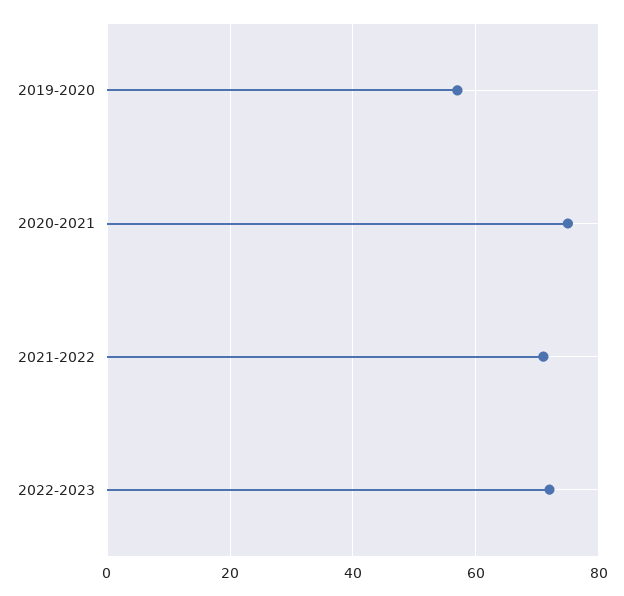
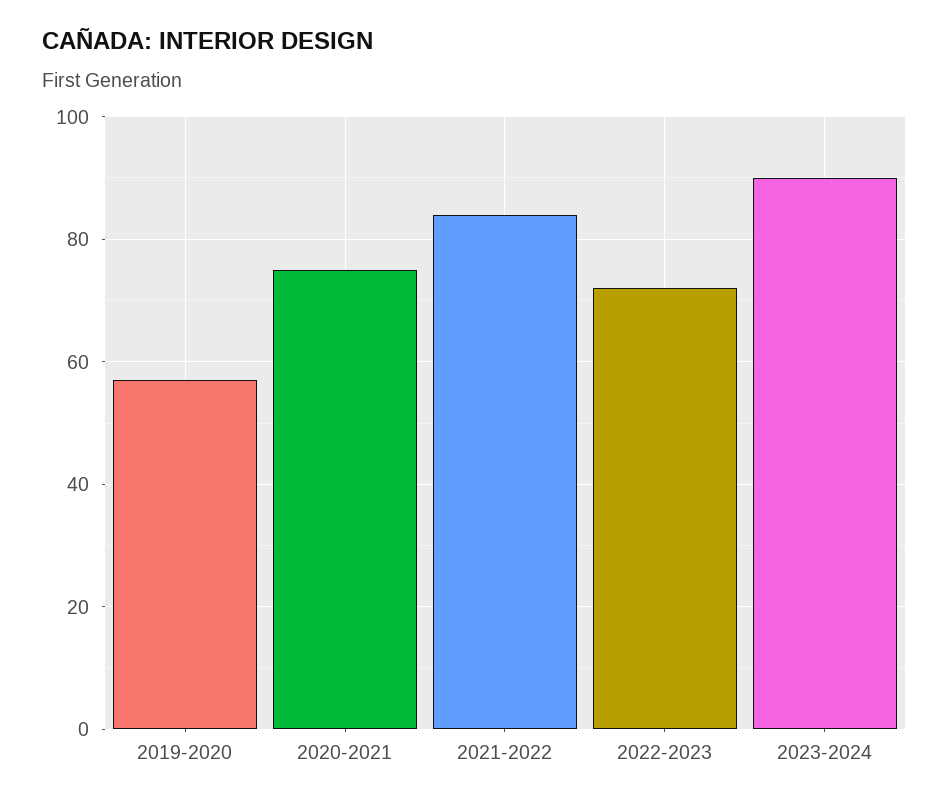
2021-2022: 70 -> 85
2023-2024: none -> 90

